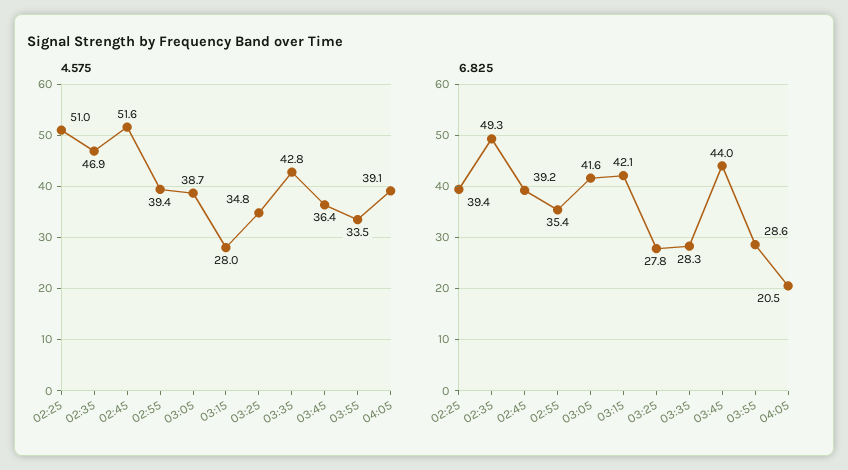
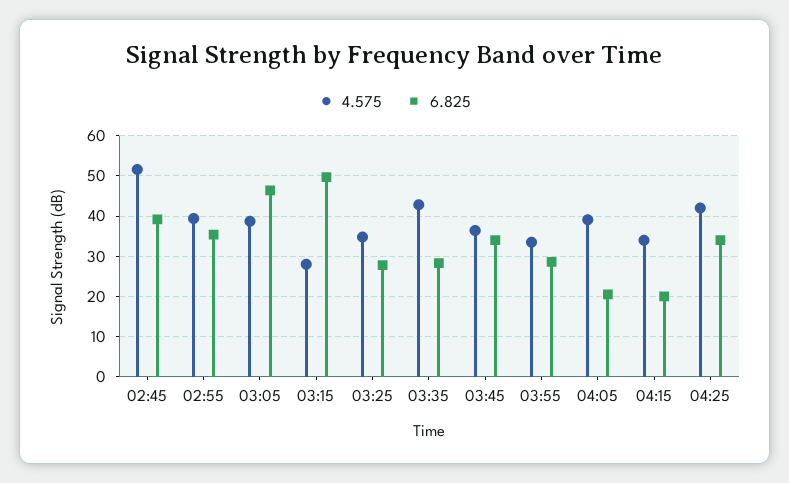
4.575, 02:25: 51 -> none
4.575, 02:35: 46.9 -> none
6.825, 02:25: 39.4 -> none
6.825, 02:35: 49.3 -> none
6.825, 03:05: 41.6 -> 46
6.825, 03:15: 42.1 -> 50
6.825, 03:45: 44 -> 34
4.575, 04:15: none -> 34
6.825, 04:15: none -> 20
4.575, 04:25: none -> 42
6.825, 04:25: none -> 34

